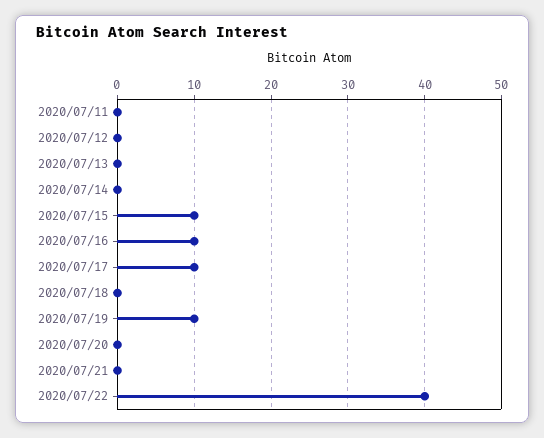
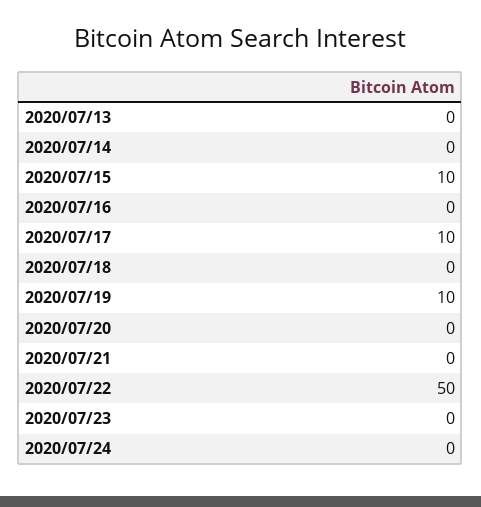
2020/07/11: 0 -> none
2020/07/12: 0 -> none
2020/07/16: 10 -> 0
2020/07/22: 40 -> 50
2020/07/23: none -> 0
2020/07/24: none -> 0

